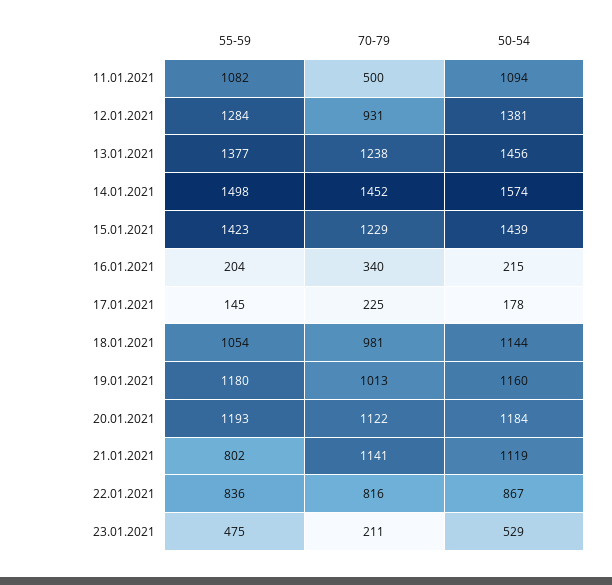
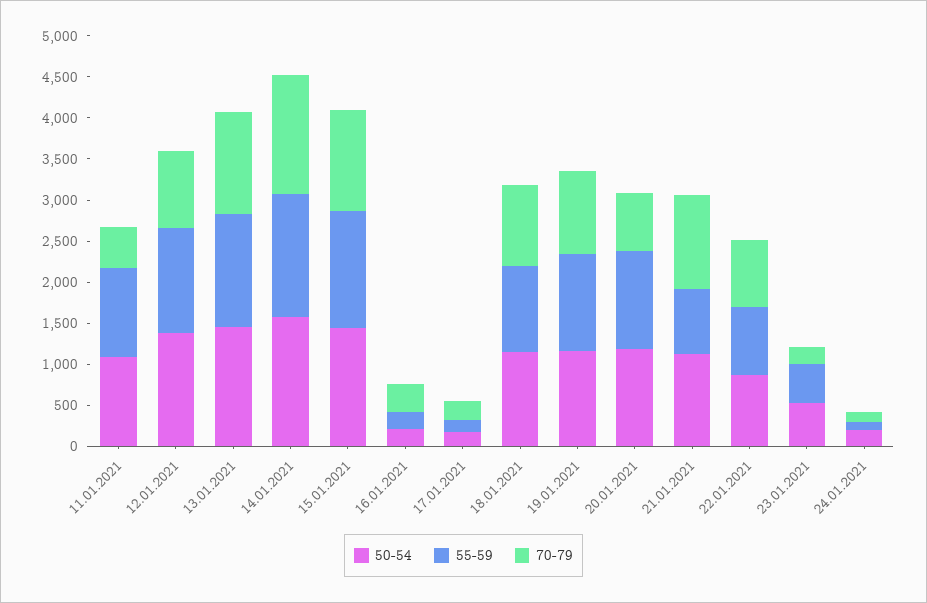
70-79, 20.01.2021: 1122 -> 700
50-54, 24.01.2021: none -> 200
55-59, 24.01.2021: none -> 100
70-79, 24.01.2021: none -> 100

